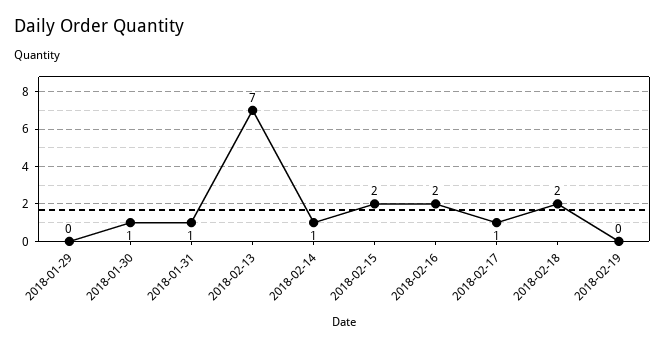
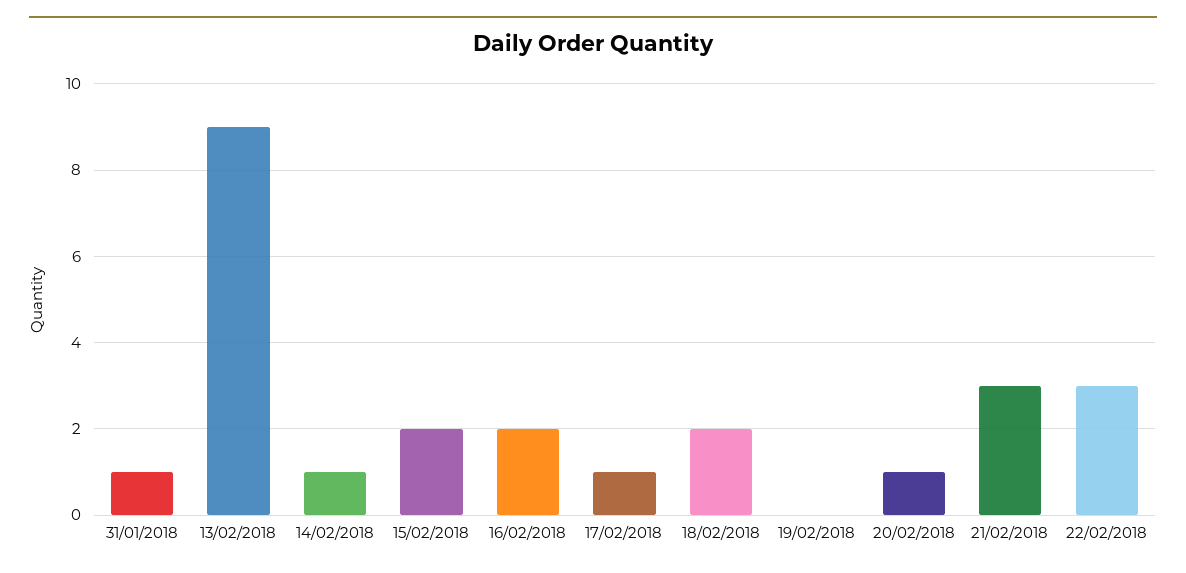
2018-01-29: 0 -> none
2018-01-30: 1 -> none
2018-02-13: 7 -> 9
20/02/2018: none -> 1
21/02/2018: none -> 3
22/02/2018: none -> 3

